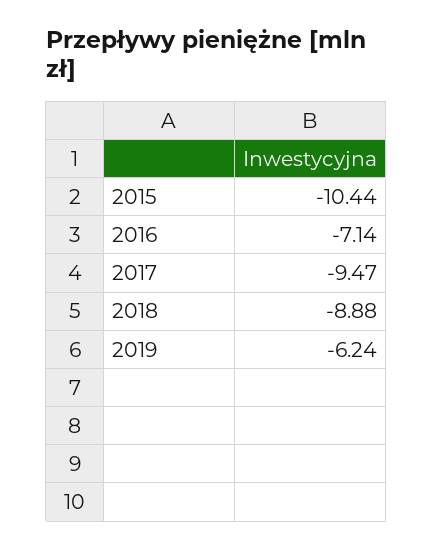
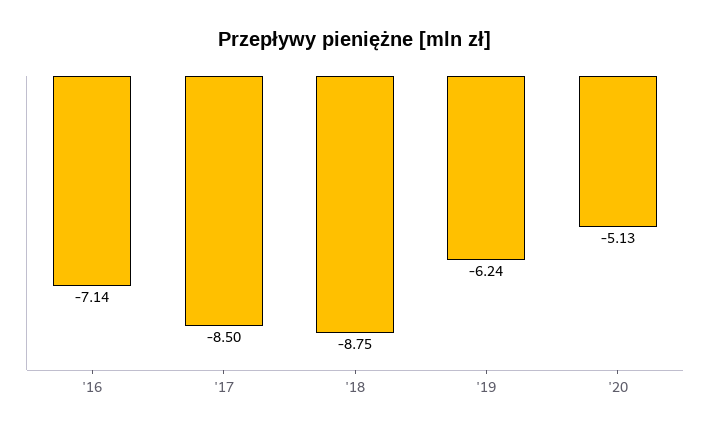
2015: -10.44 -> none
2017: -9.47 -> -8.5
2018: -8.88 -> -8.75
'20: none -> -5.13

